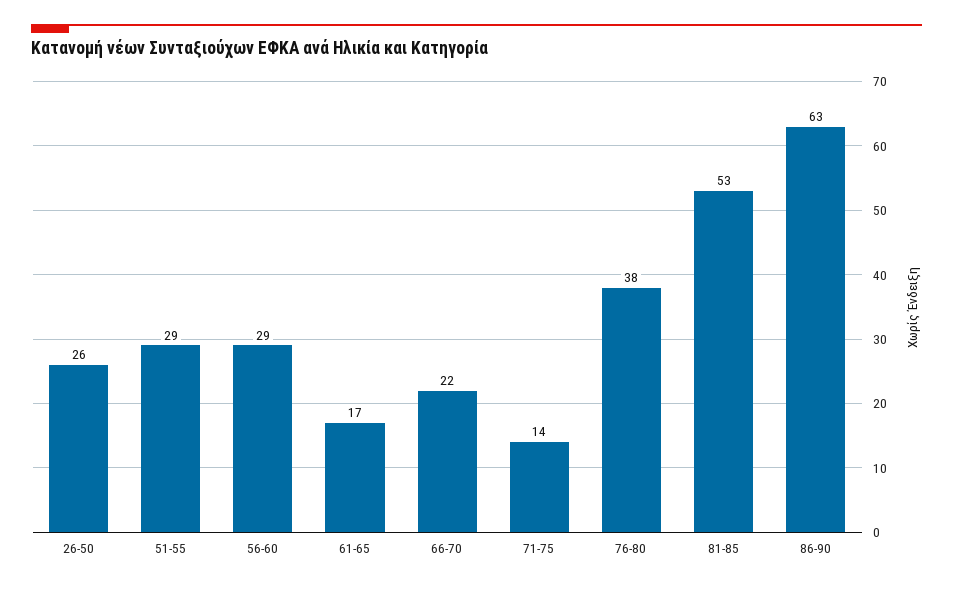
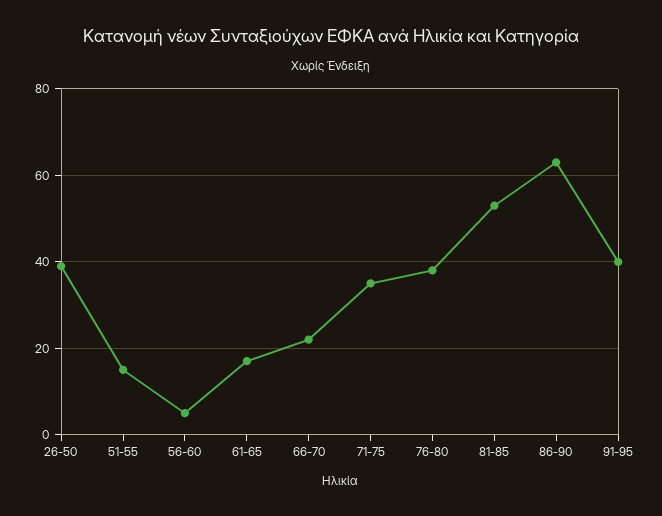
26-50: 26 -> 40
51-55: 29 -> 15
56-60: 29 -> 5
71-75: 14 -> 35
91-95: none -> 40

